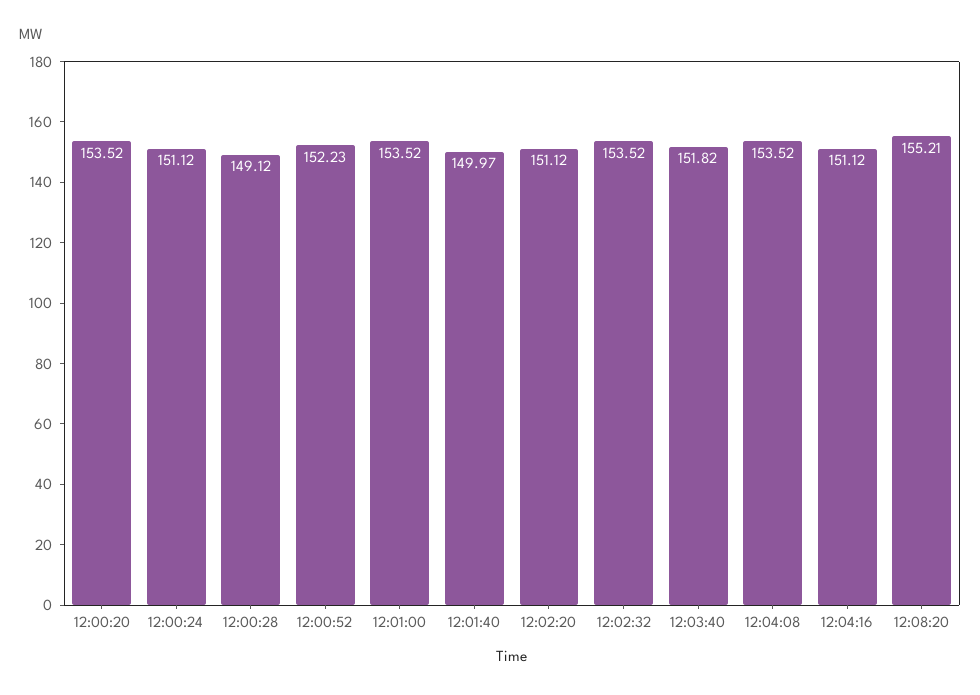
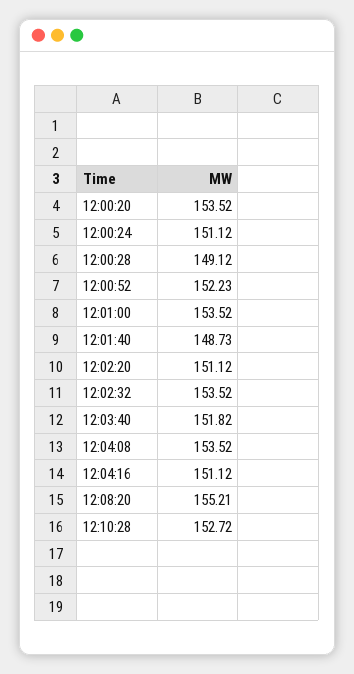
12:01:40: 149.97 -> 148.73
12:10:28: none -> 152.72

